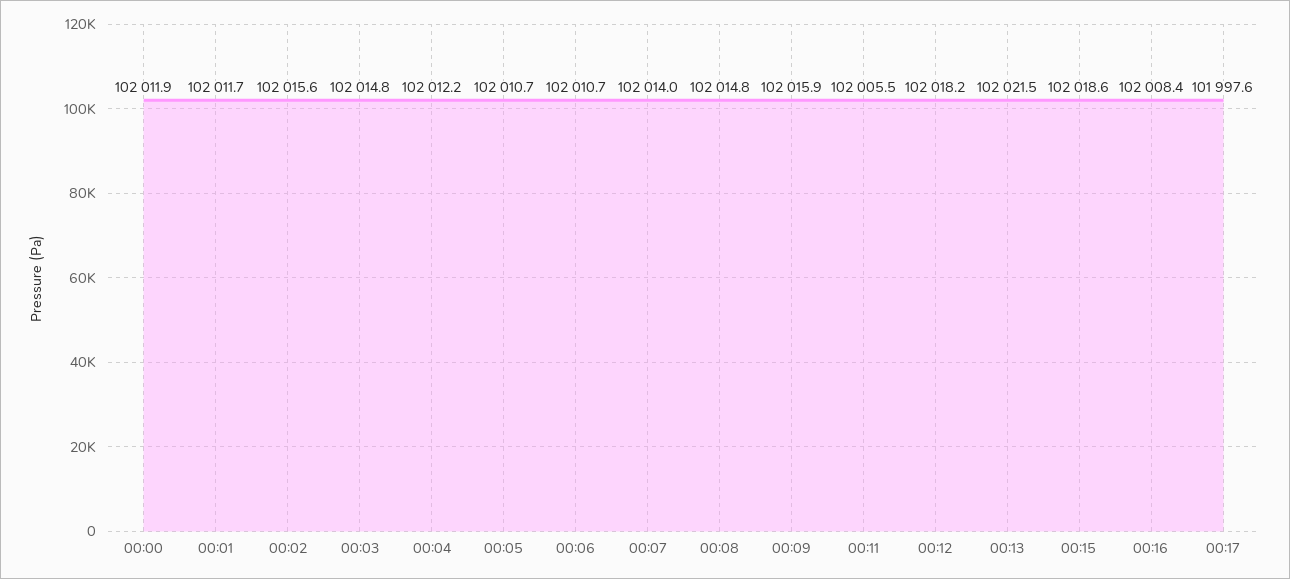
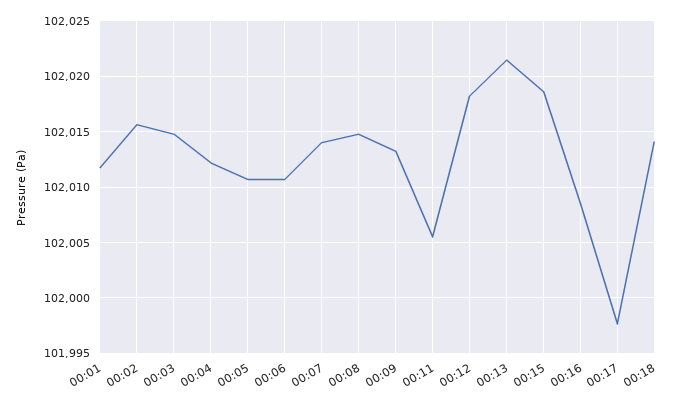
00:00: 102011.9 -> none
00:09: 102015.9 -> 102013
00:18: none -> 102014

